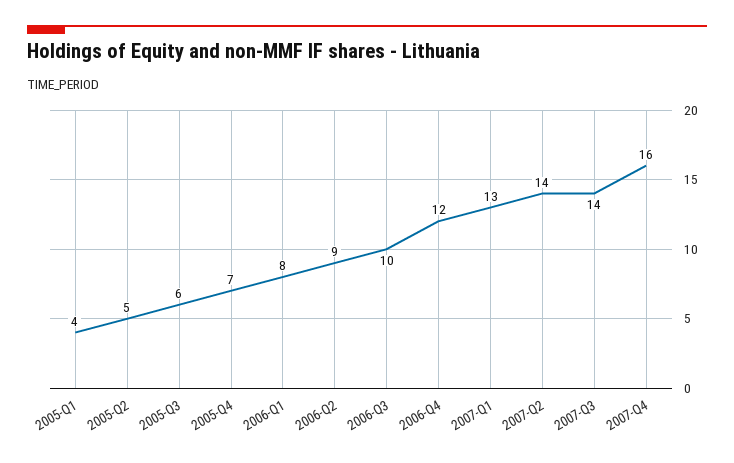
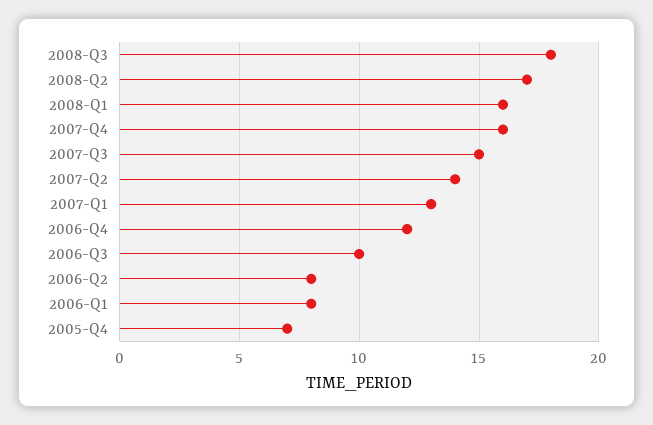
2005-Q1: 4 -> none
2005-Q2: 5 -> none
2005-Q3: 6 -> none
2006-Q2: 9 -> 8
2007-Q3: 14 -> 15
2008-Q3: none -> 18
2008-Q2: none -> 17
2008-Q1: none -> 16

